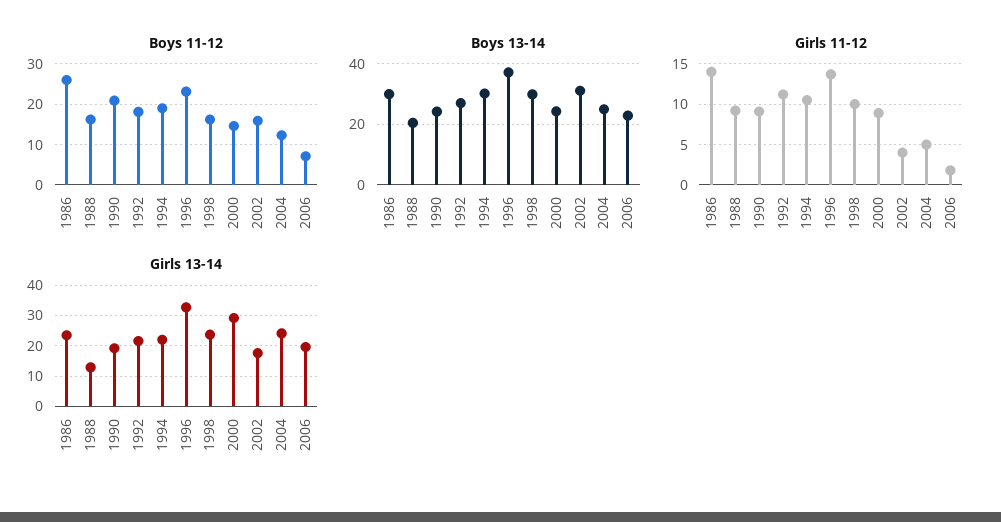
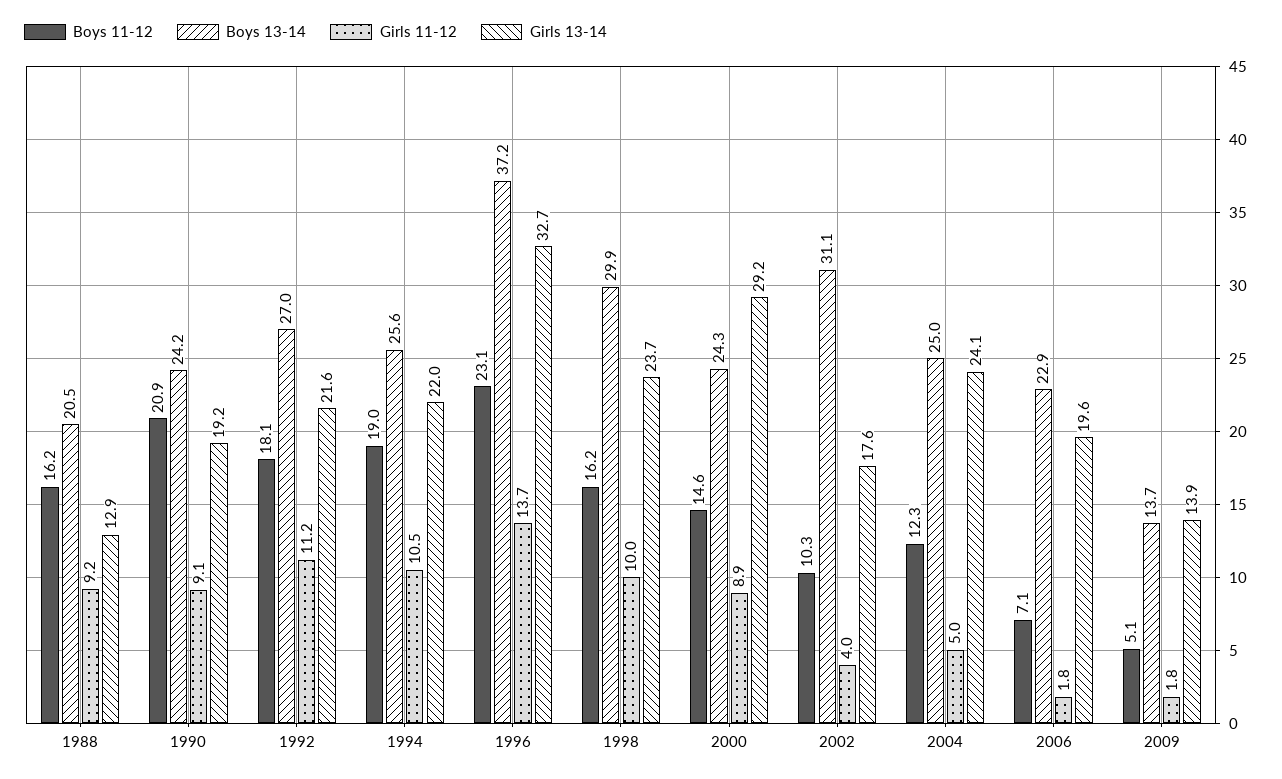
Boys 11-12, 1986: 26 -> none
Boys 11-12, 2002: 16 -> 10.3
Boys 13-14, 1986: 30 -> none
Boys 13-14, 1994: 30 -> 25.6
Girls 11-12, 1986: 14 -> none
Girls 13-14, 1986: 24 -> none
Boys 11-12, 2009: none -> 5.1
Boys 13-14, 2009: none -> 13.7
Girls 11-12, 2009: none -> 1.8
Girls 13-14, 2009: none -> 13.9

